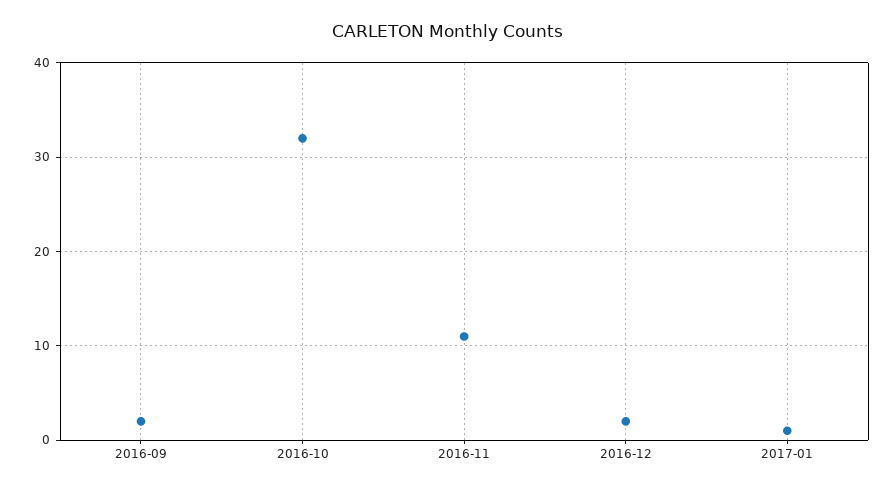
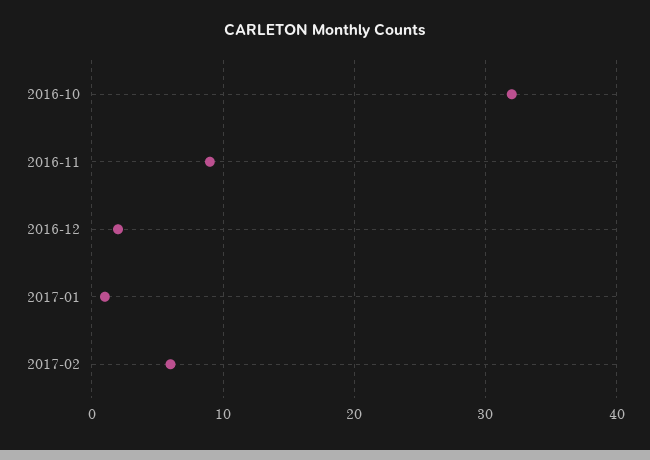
2016-09: 2 -> none
2016-11: 11 -> 9
2017-02: none -> 6

